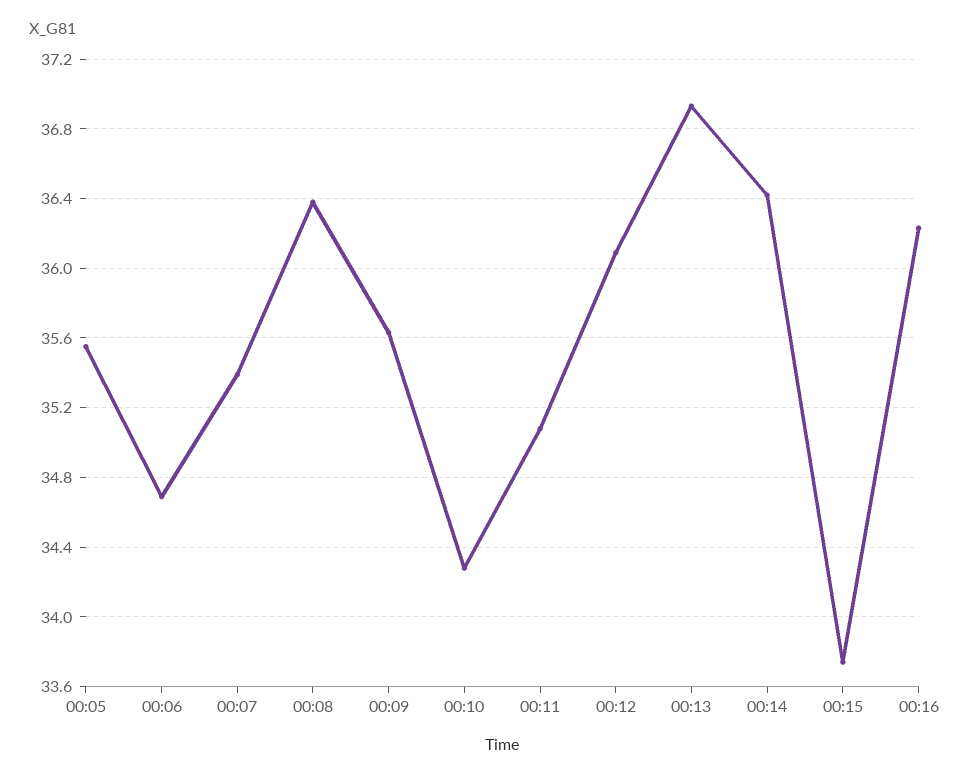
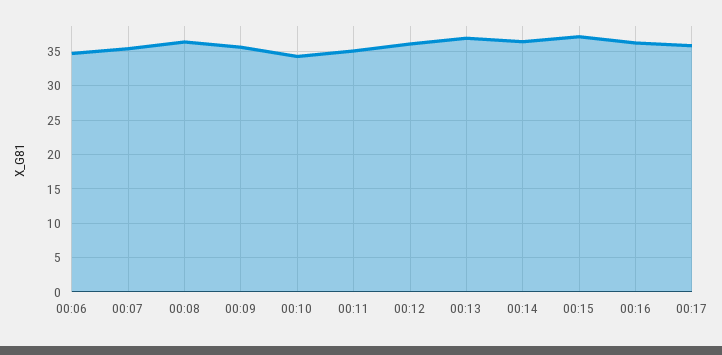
00:05: 35.55 -> none
00:15: 33.75 -> 37
00:17: none -> 36

